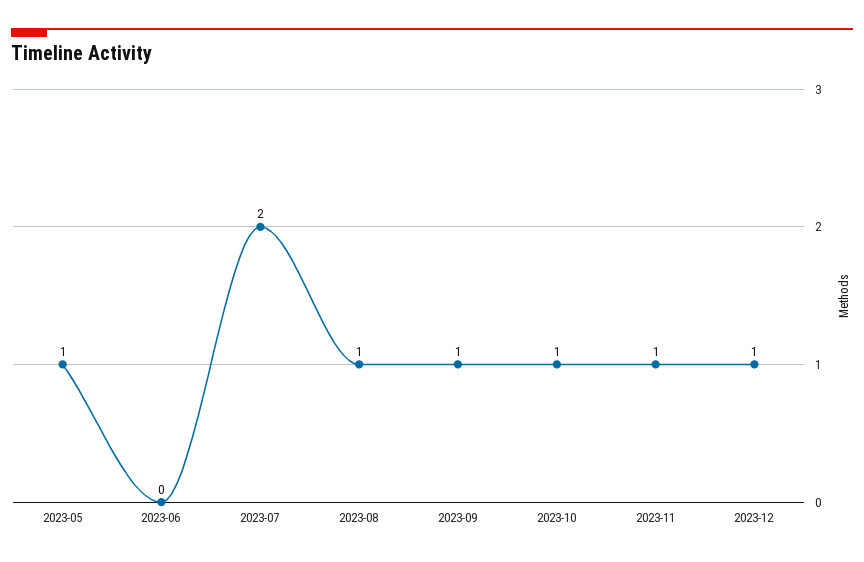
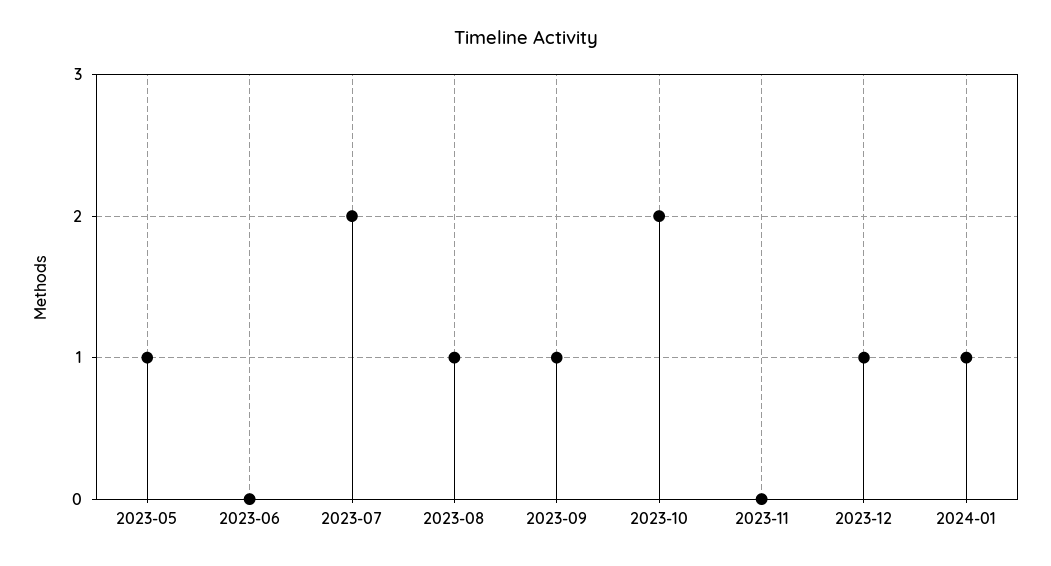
2023-10: 1 -> 2
2023-11: 1 -> 0
2024-01: none -> 1

